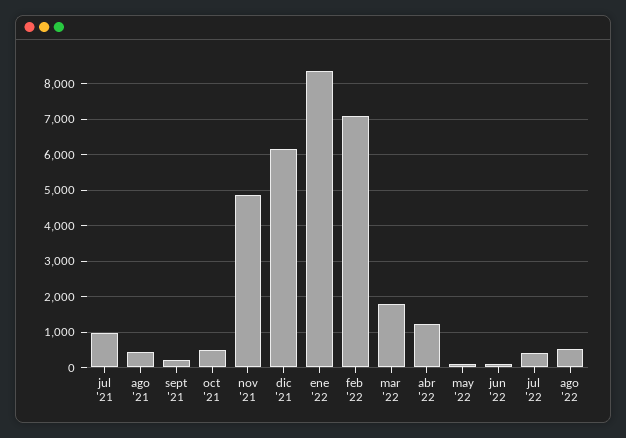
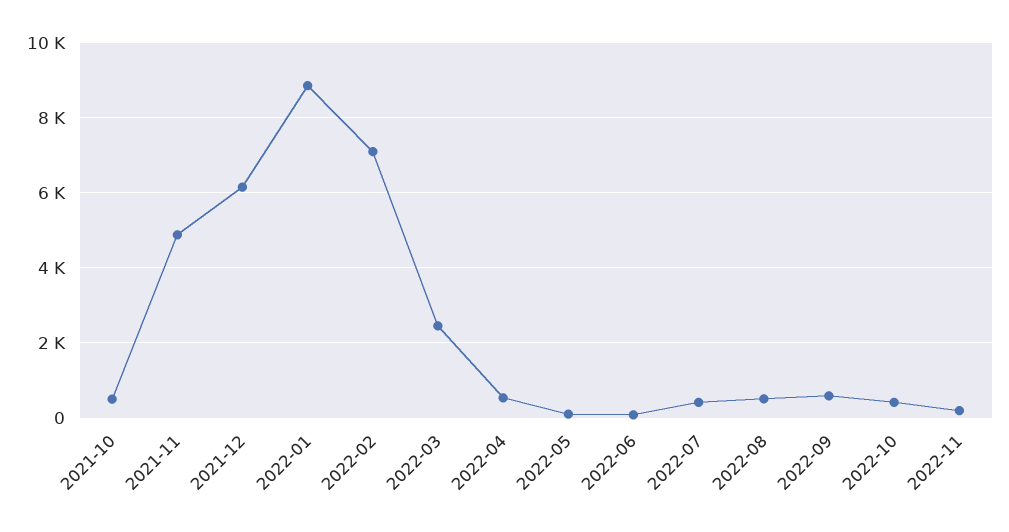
jul '21: 1000 -> none
ago '21: 400 -> none
sept '21: 200 -> none
ene '22: 8400 -> 8800
mar '22: 1800 -> 2400
abr '22: 1200 -> 600
2022-09: none -> 600
2022-10: none -> 400
2022-11: none -> 200

